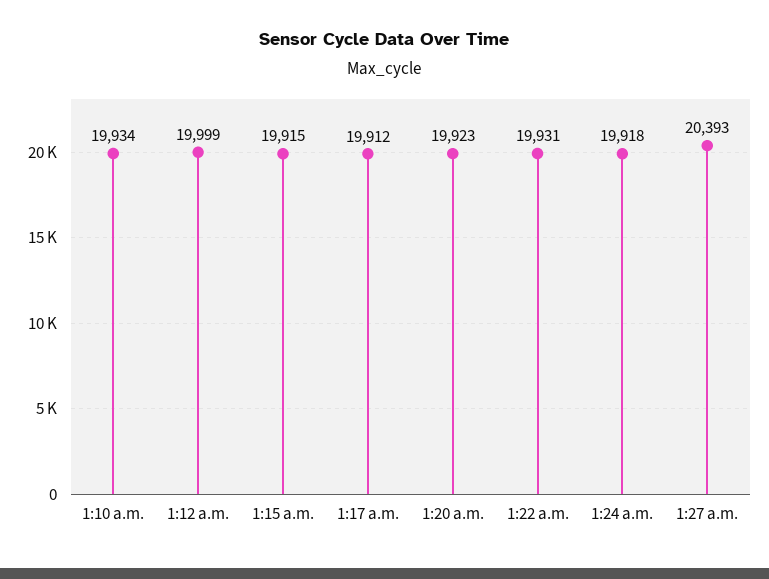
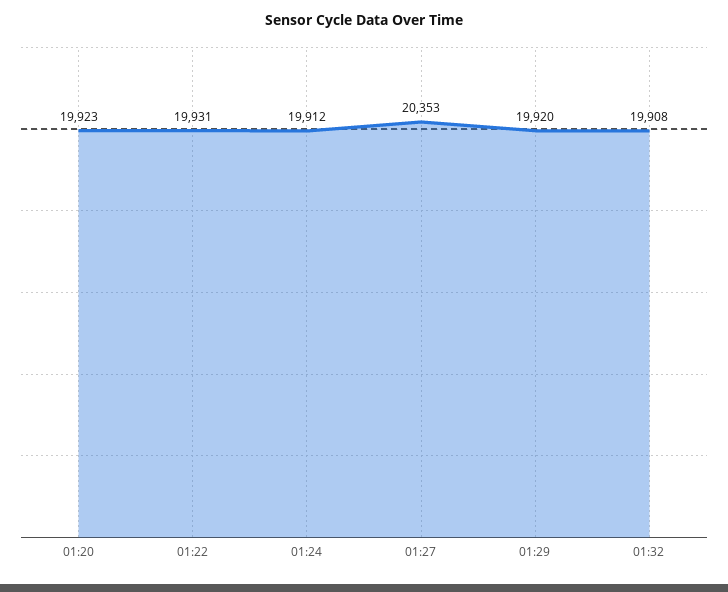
1:10 a.m.: 19934 -> none
1:12 a.m.: 19999 -> none
1:15 a.m.: 19915 -> none
1:17 a.m.: 19912 -> none
1:24 a.m.: 19918 -> 19912
1:27 a.m.: 20393 -> 20353
01:29: none -> 19920
01:32: none -> 19908

